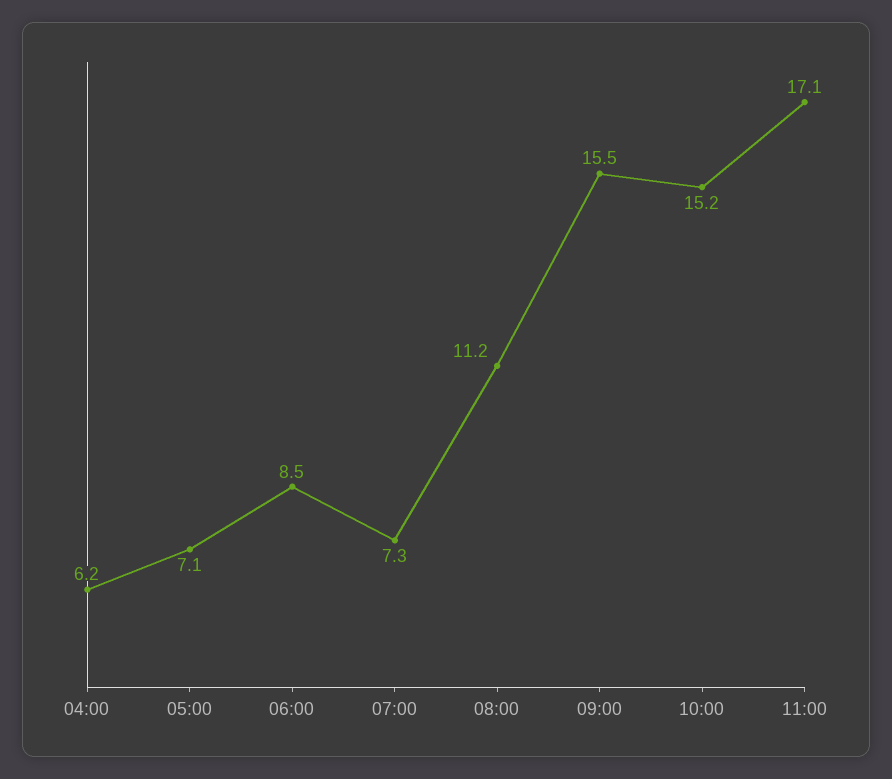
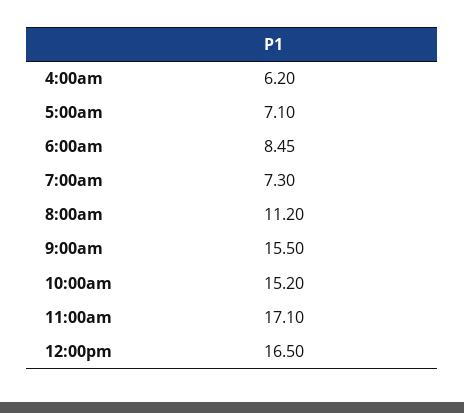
12:00pm: none -> 16.5

